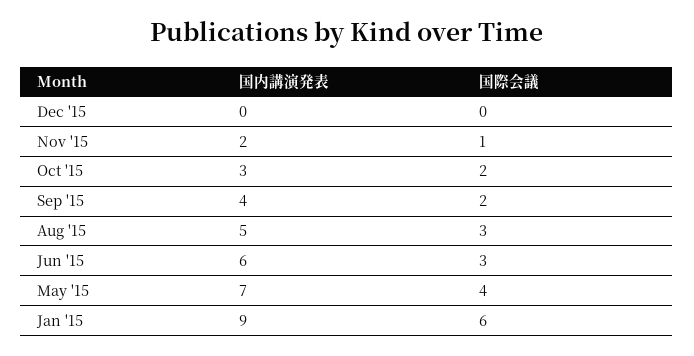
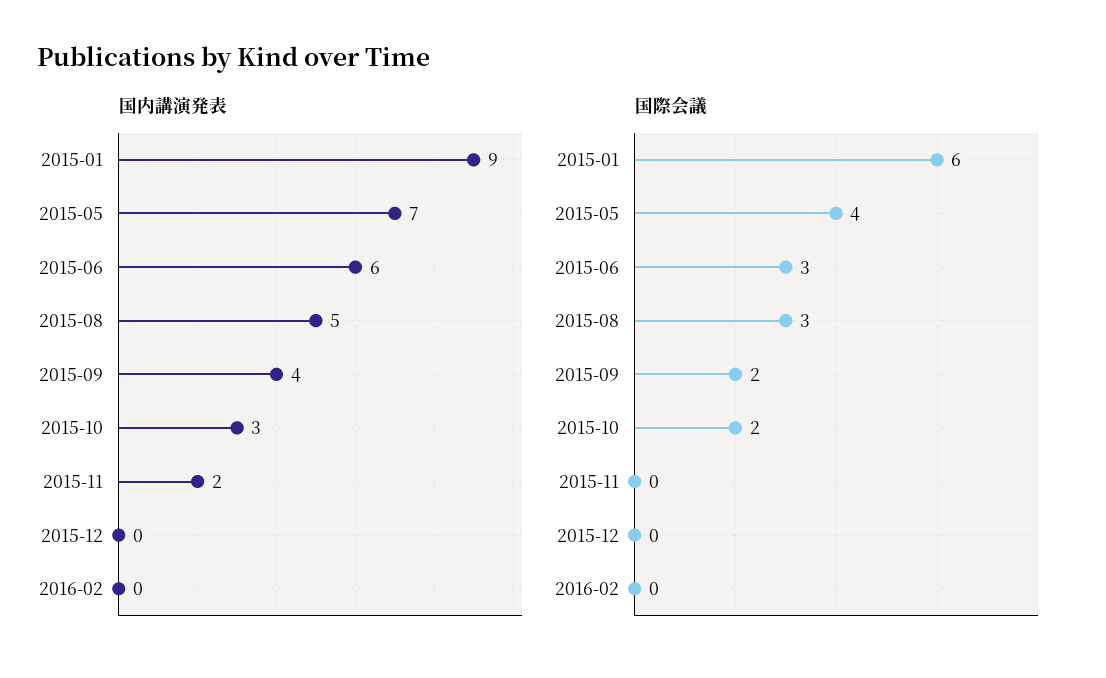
国際会議, Nov '15: 1 -> 0
国内講演発表, 2016-02: none -> 0
国際会議, 2016-02: none -> 0

